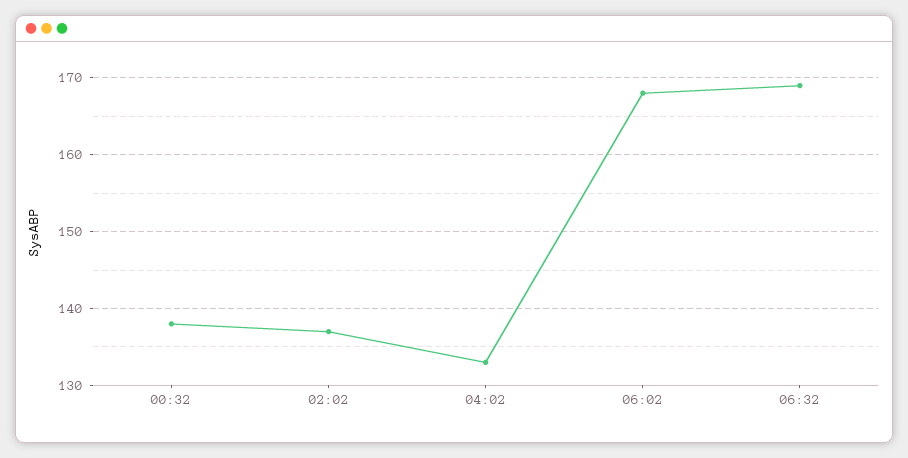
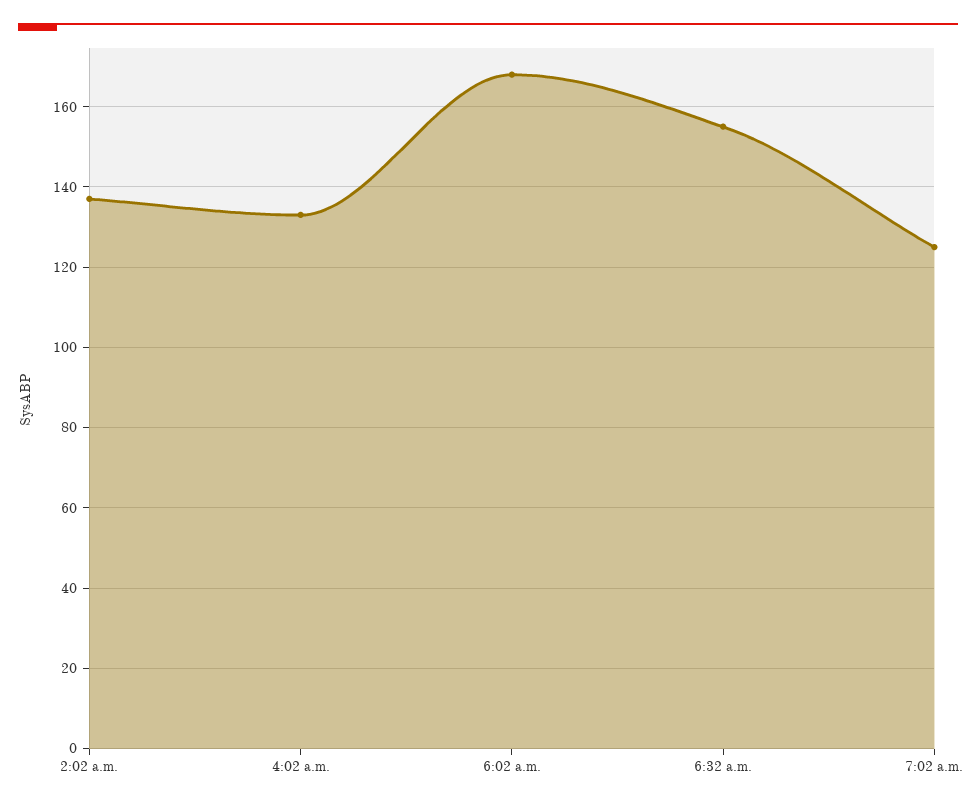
00:32: 138 -> none
06:32: 169 -> 155
7:02 a.m.: none -> 125

